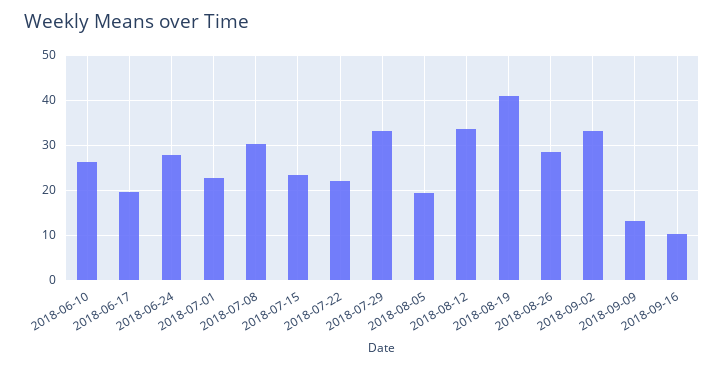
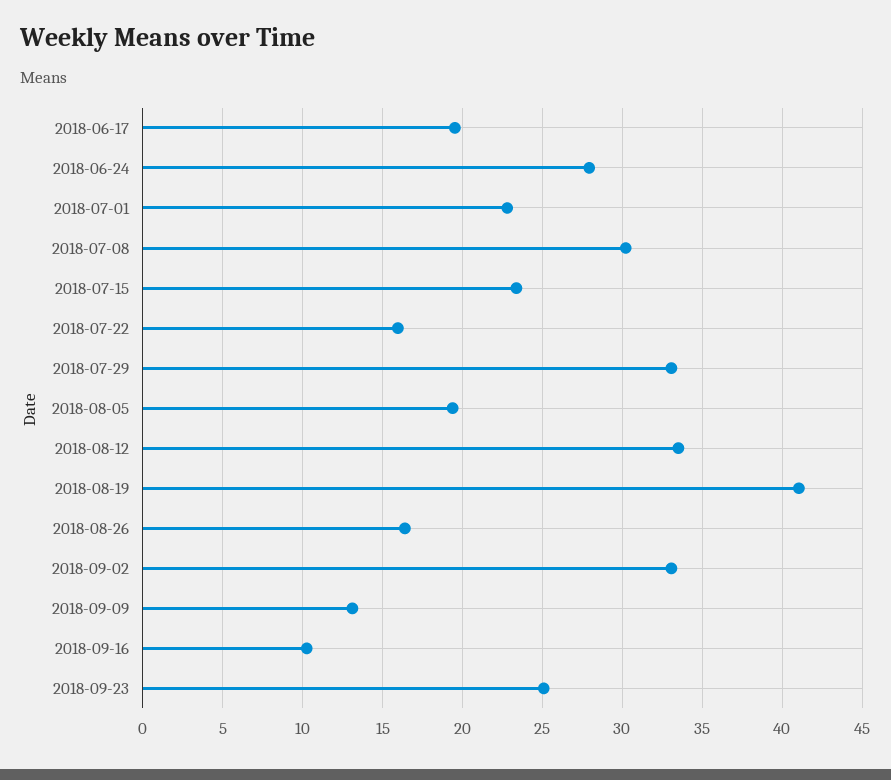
2018-06-10: 26 -> none
2018-07-22: 22 -> 16
2018-08-26: 28 -> 16.5
2018-09-23: none -> 25

